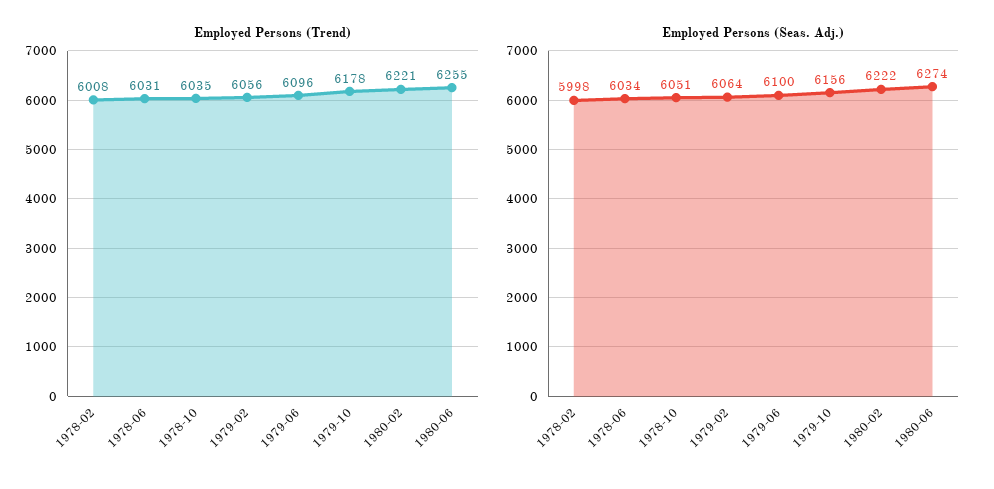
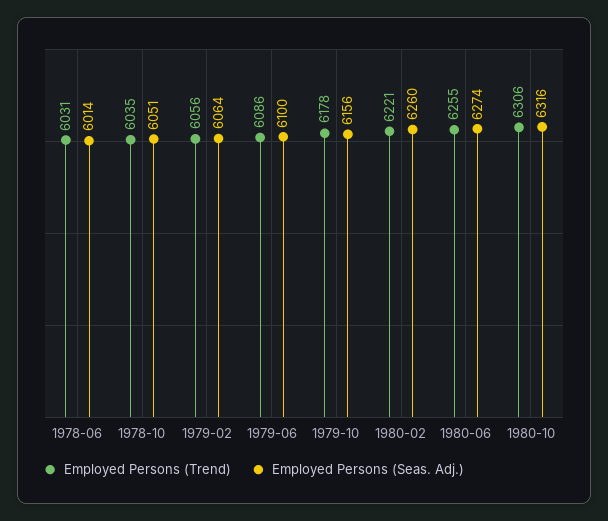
Employed Persons (Trend), 1978-02: 6008 -> none
Employed Persons (Trend), 1979-06: 6096 -> 6086
Employed Persons (Seas. Adj.), 1978-02: 5998 -> none
Employed Persons (Seas. Adj.), 1978-06: 6034 -> 6014
Employed Persons (Seas. Adj.), 1980-02: 6222 -> 6260
Employed Persons (Trend), 1980-10: none -> 6306
Employed Persons (Seas. Adj.), 1980-10: none -> 6316

